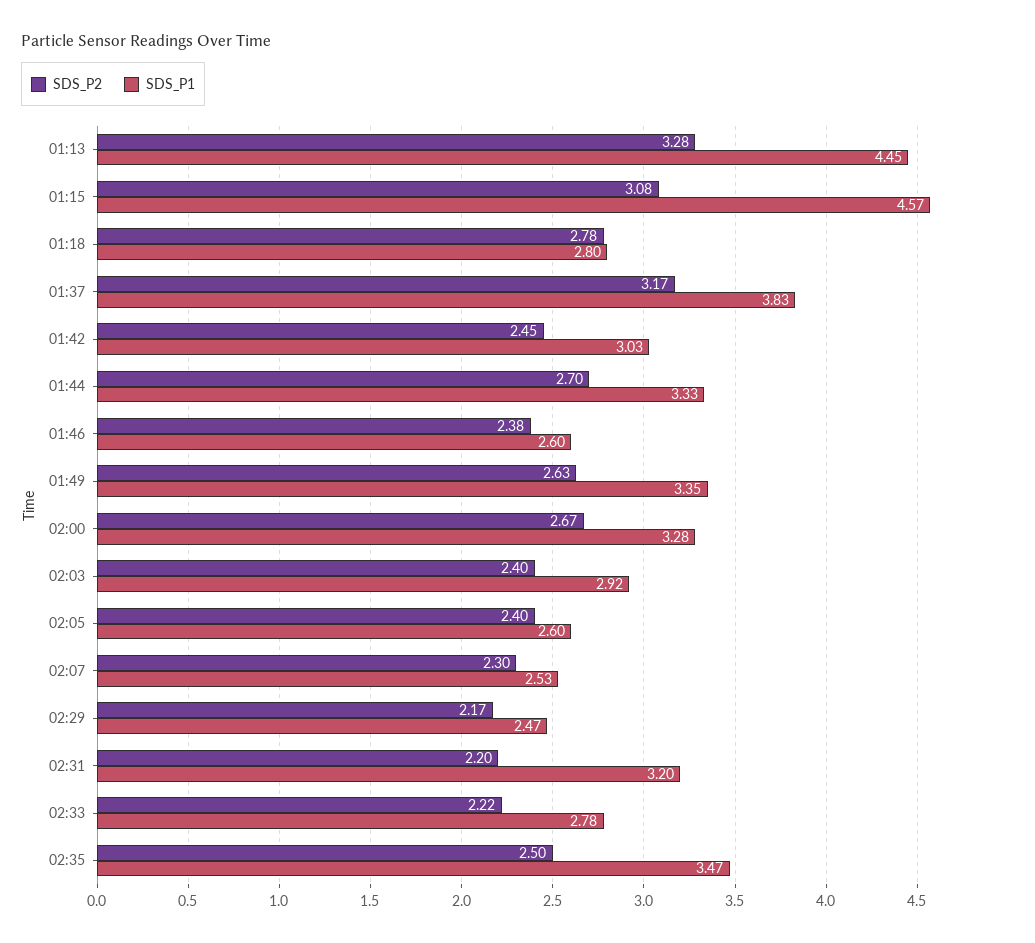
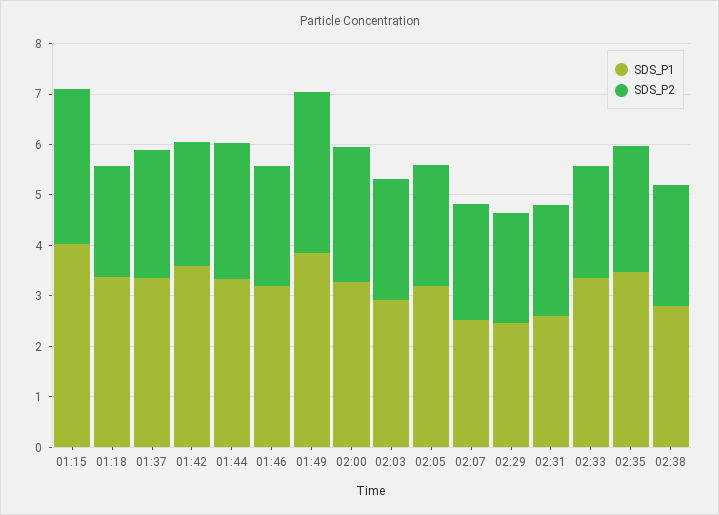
SDS_P2, 01:13: 3.28 -> none
SDS_P1, 01:13: 4.45 -> none
SDS_P1, 01:15: 4.57 -> 4
SDS_P2, 01:18: 2.78 -> 2.2
SDS_P1, 01:18: 2.8 -> 3.4
SDS_P2, 01:37: 3.17 -> 2.6
SDS_P1, 01:37: 3.83 -> 3.4
SDS_P1, 01:42: 3.03 -> 3.6
SDS_P1, 01:46: 2.6 -> 3.2
SDS_P2, 01:49: 2.63 -> 3.2
SDS_P1, 01:49: 3.35 -> 3.8
SDS_P1, 02:05: 2.6 -> 3.2
SDS_P1, 02:31: 3.2 -> 2.6
SDS_P1, 02:33: 2.78 -> 3.4
SDS_P1, 02:38: none -> 2.8
SDS_P2, 02:38: none -> 2.4

